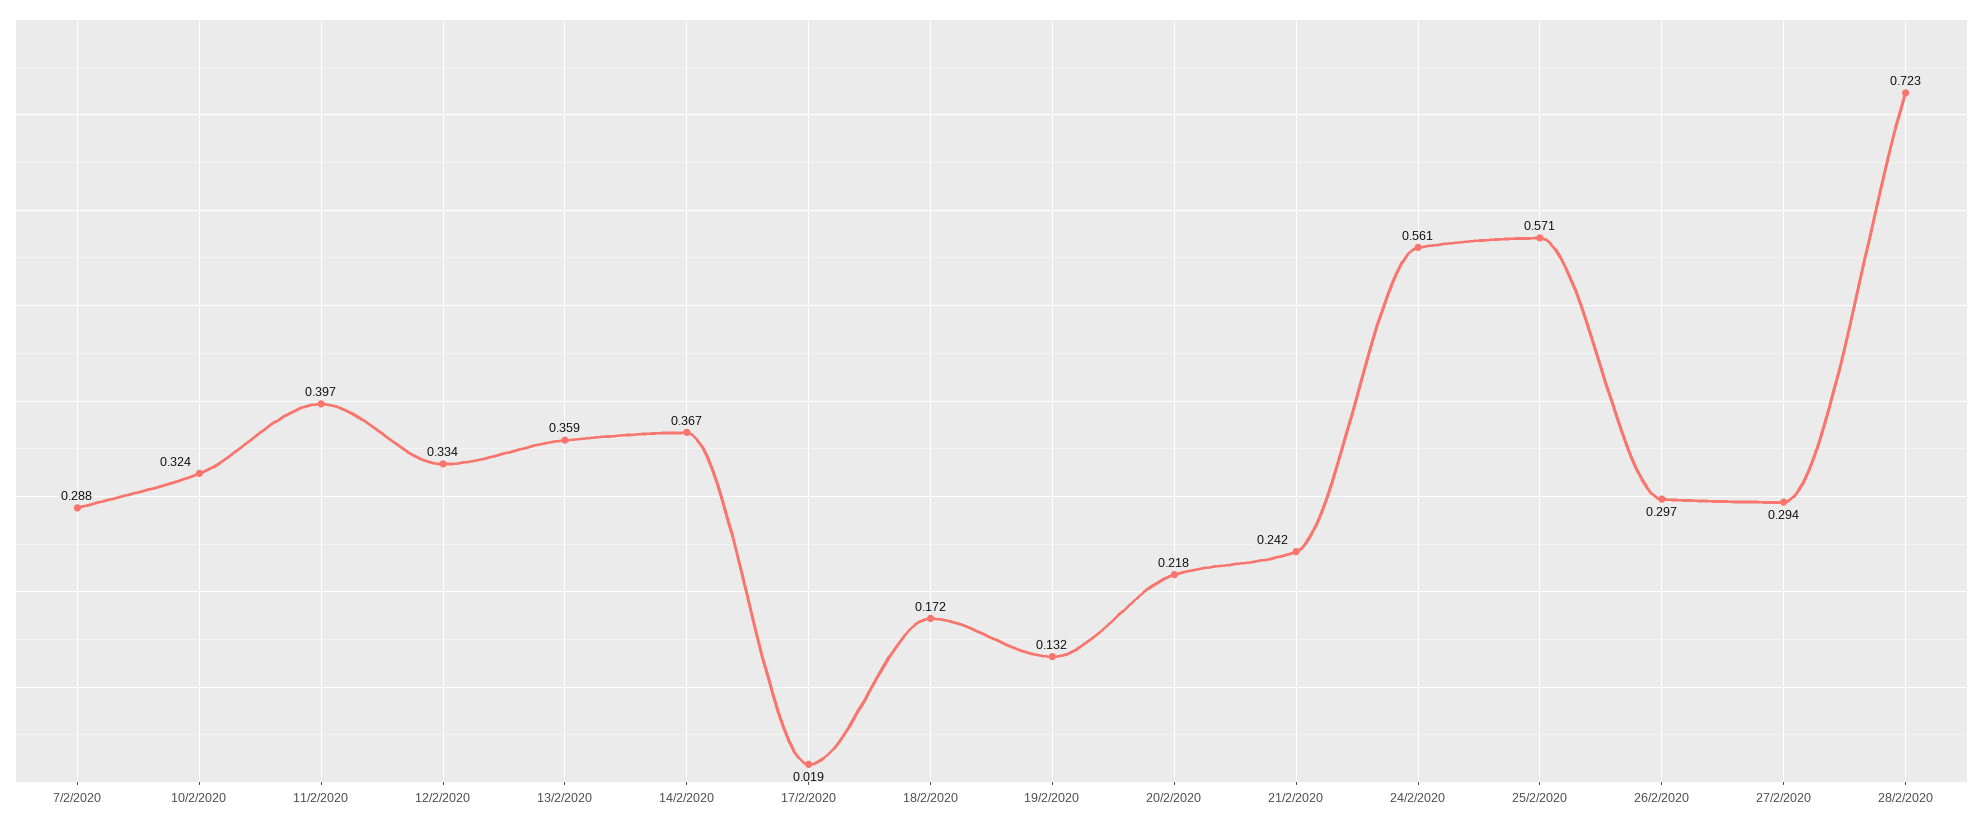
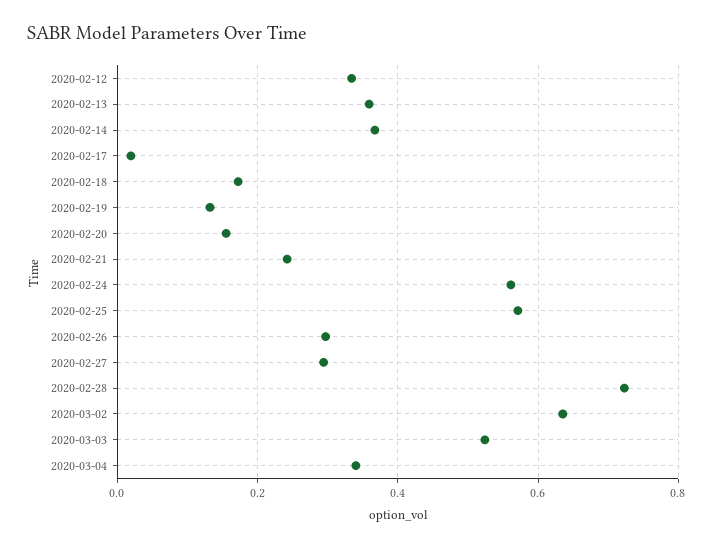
7/2/2020: 0.288 -> none
10/2/2020: 0.324 -> none
11/2/2020: 0.397 -> none
20/2/2020: 0.218 -> 0.16
2020-03-02: none -> 0.64
2020-03-03: none -> 0.52
2020-03-04: none -> 0.34

